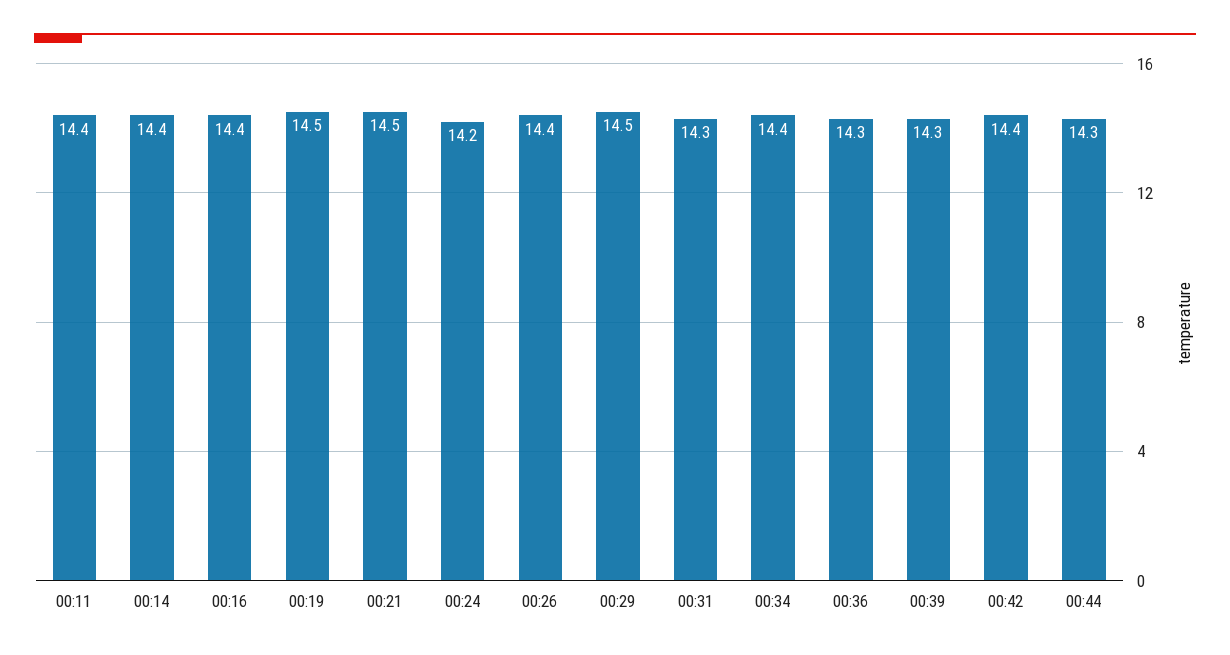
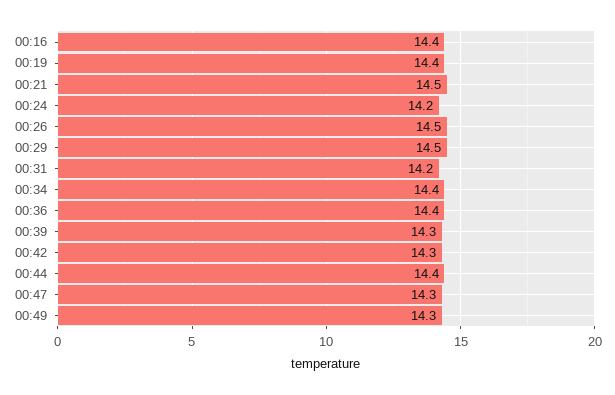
00:11: 14.4 -> none
00:14: 14.4 -> none
00:19: 14.5 -> 14.4
00:26: 14.4 -> 14.5
00:31: 14.3 -> 14.2
00:36: 14.3 -> 14.4
00:42: 14.4 -> 14.3
00:44: 14.3 -> 14.4
00:47: none -> 14.3
00:49: none -> 14.3

